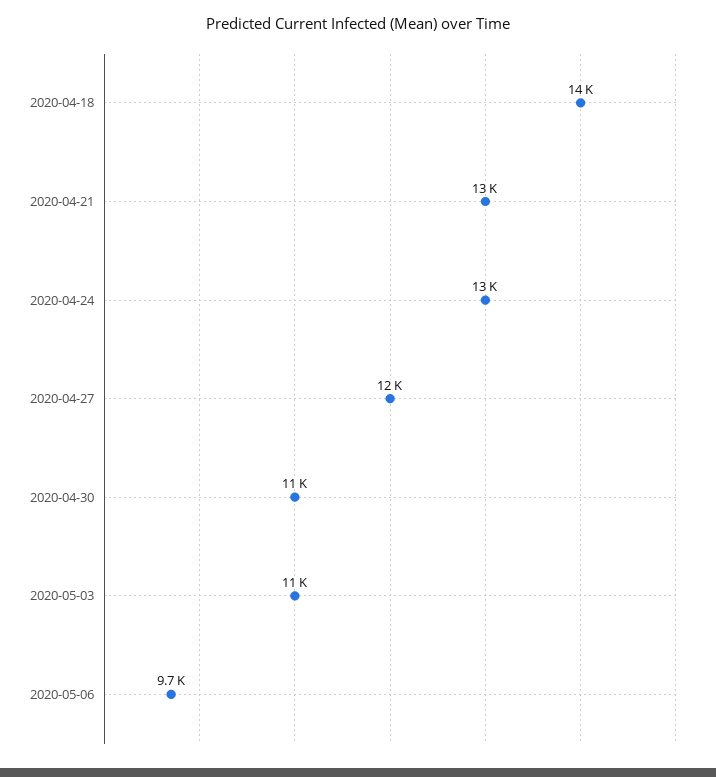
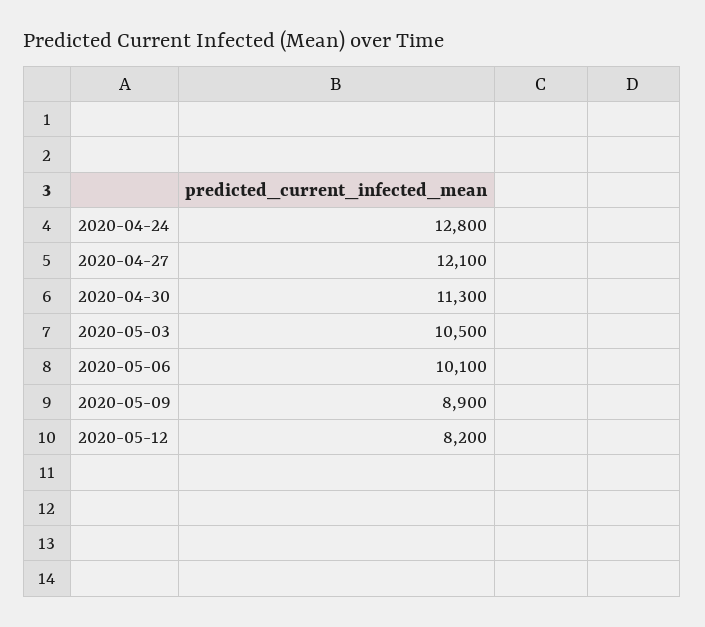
2020-04-18: 14000 -> none
2020-04-21: 13000 -> none
2020-05-06: 9700 -> 10100
2020-05-09: none -> 8900
2020-05-12: none -> 8200

